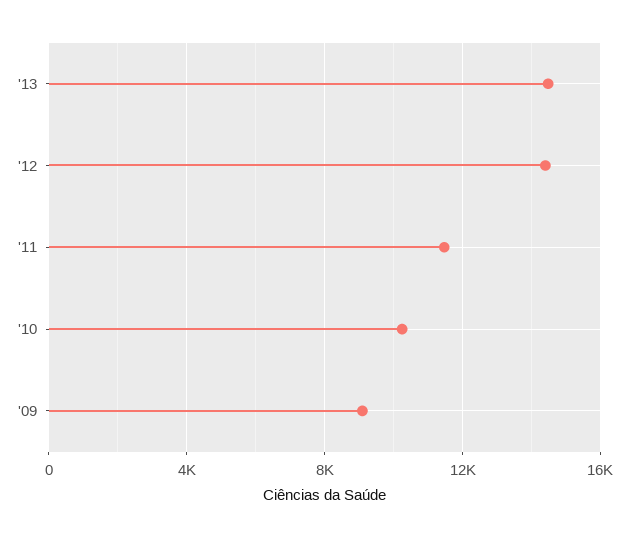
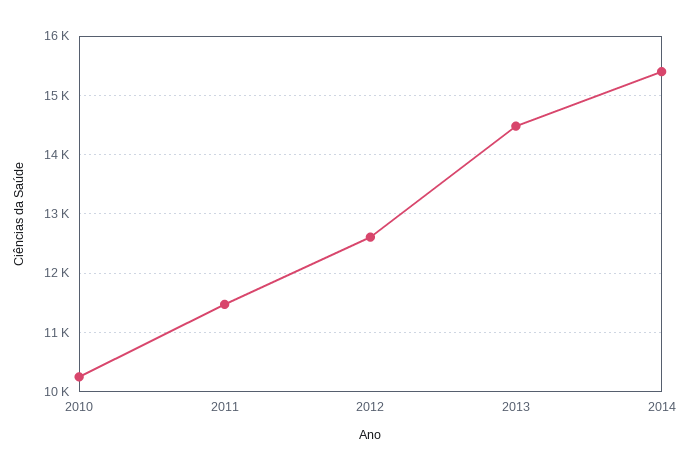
'12: 14500 -> 12600
'09: 9000 -> none
2014: none -> 15400

